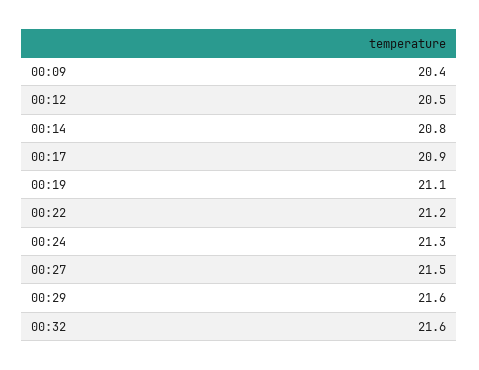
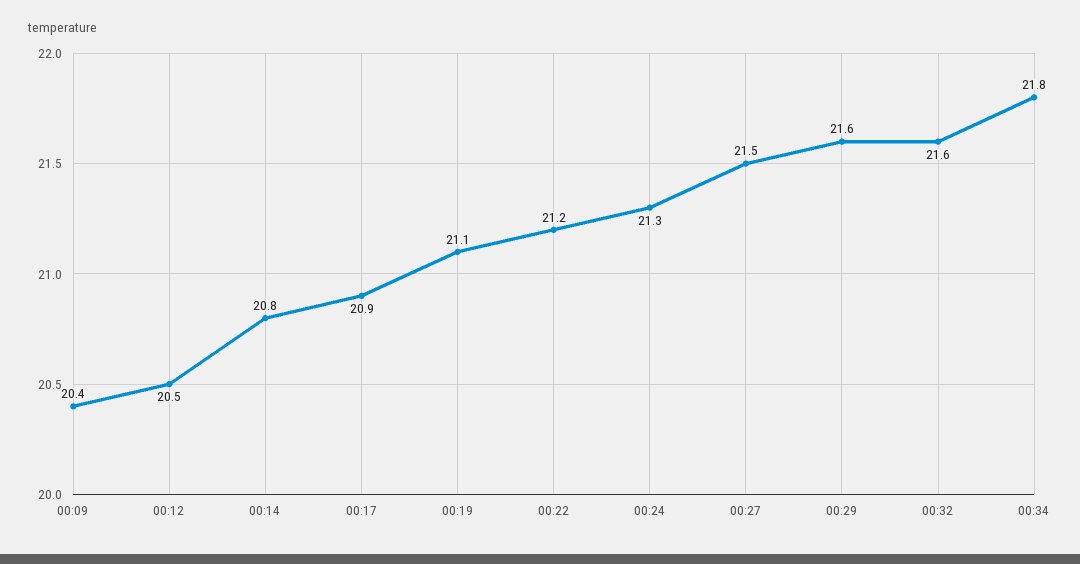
00:34: none -> 21.8

